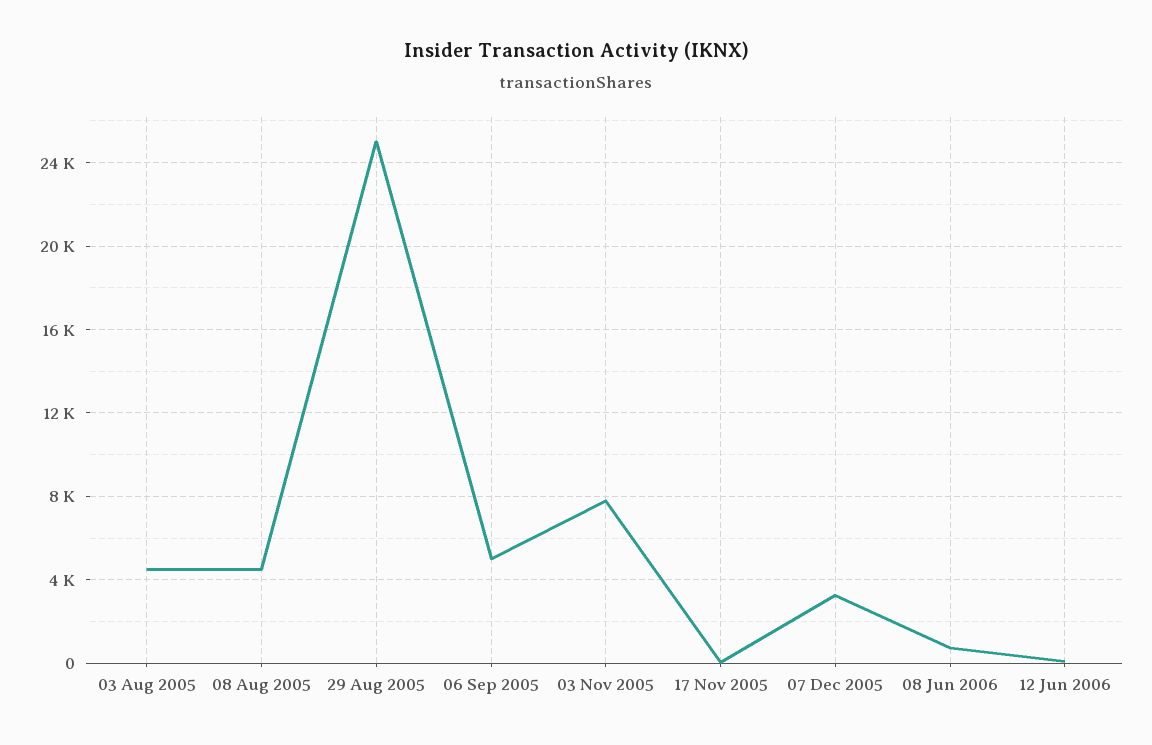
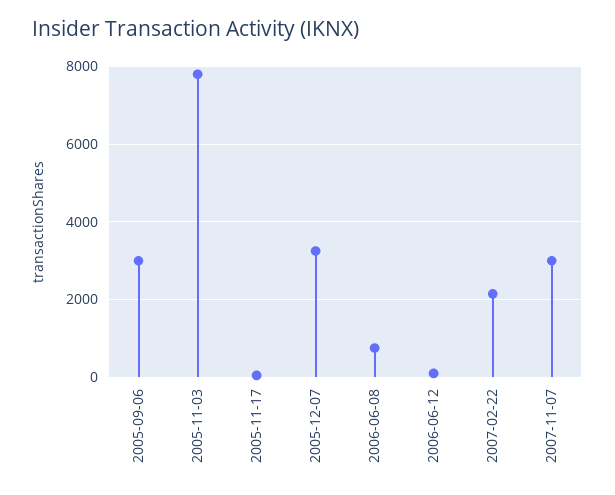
03 Aug 2005: 4500 -> none
08 Aug 2005: 4500 -> none
29 Aug 2005: 25000 -> none
06 Sep 2005: 5000 -> 3000
2007-02-22: none -> 2200
2007-11-07: none -> 3000

